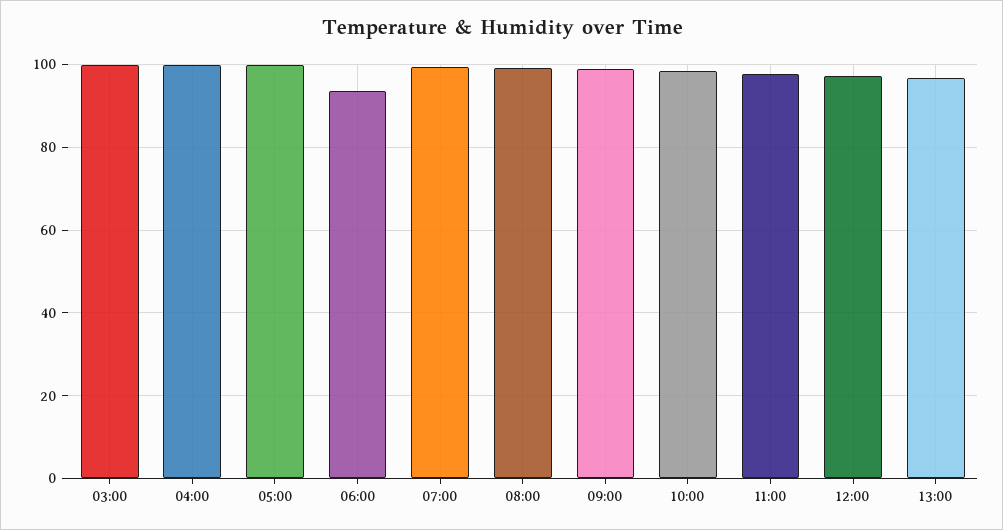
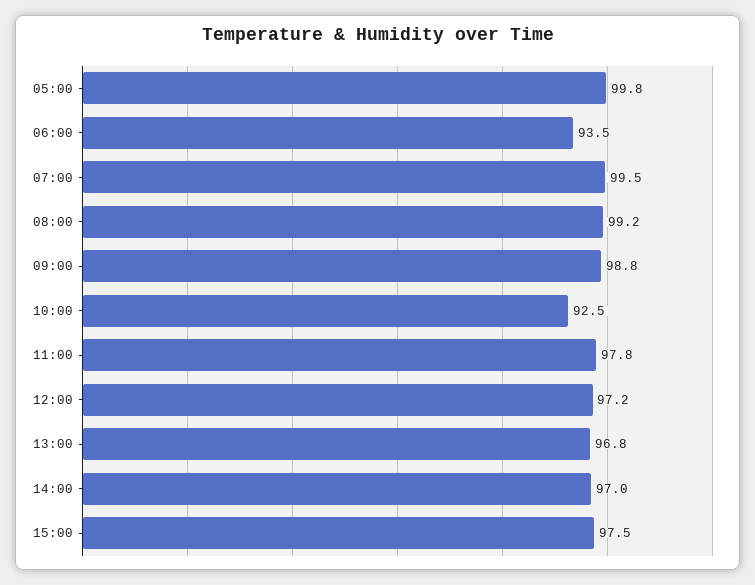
03:00: 100 -> none
04:00: 100 -> none
10:00: 98 -> 92.5
14:00: none -> 97
15:00: none -> 97.5

